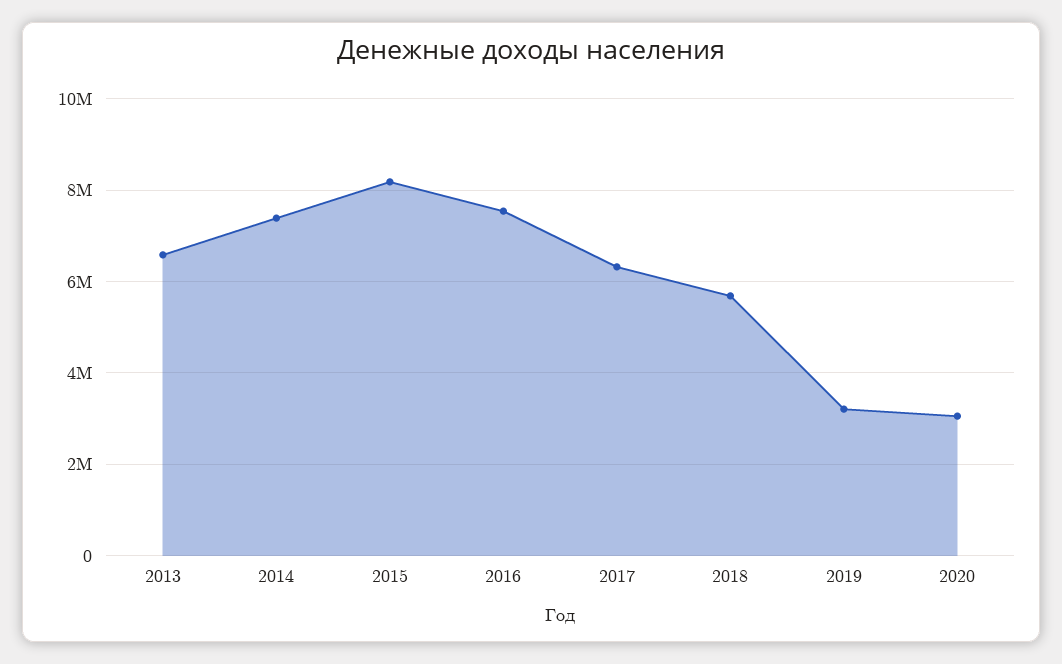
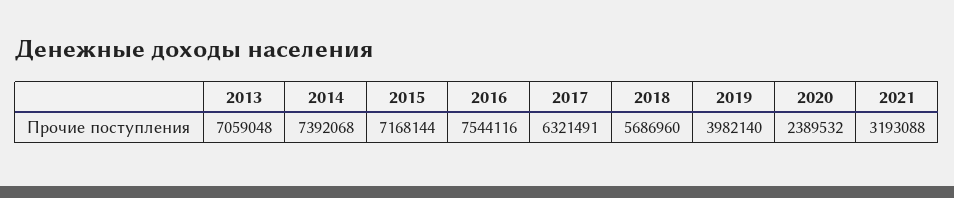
2013: 6600000 -> 7059048
2015: 8200000 -> 7168144
2019: 3200000 -> 3982140
2020: 3000000 -> 2389532
2021: none -> 3193088

